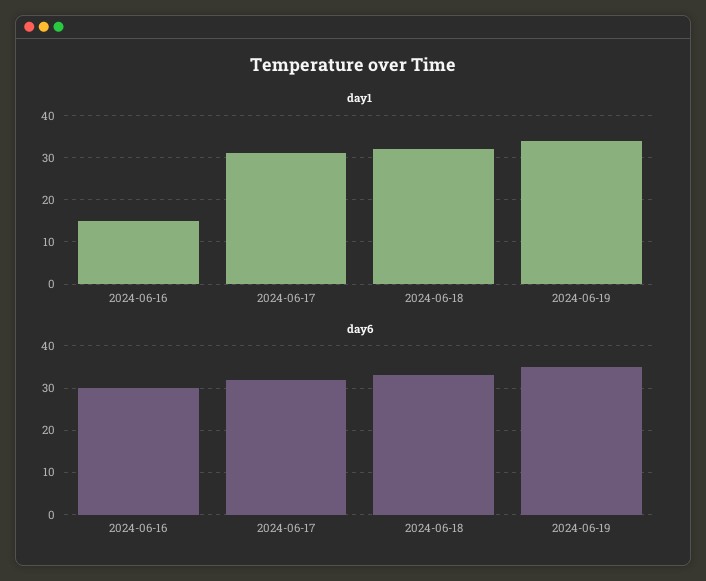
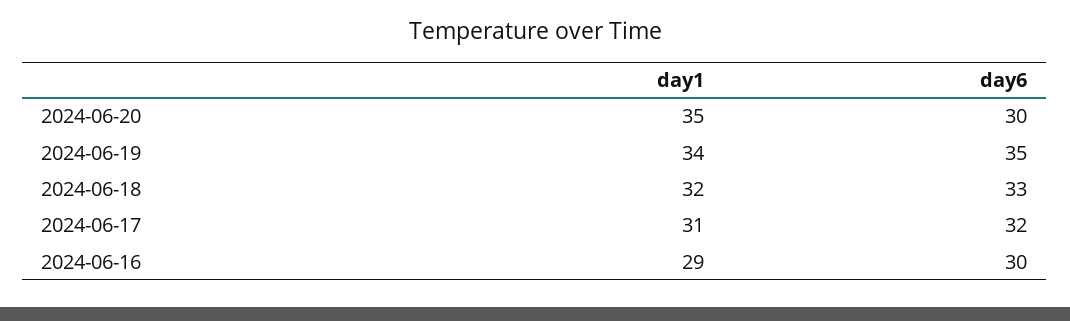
day1, 2024-06-16: 15 -> 29
day1, 2024-06-20: none -> 35
day6, 2024-06-20: none -> 30

